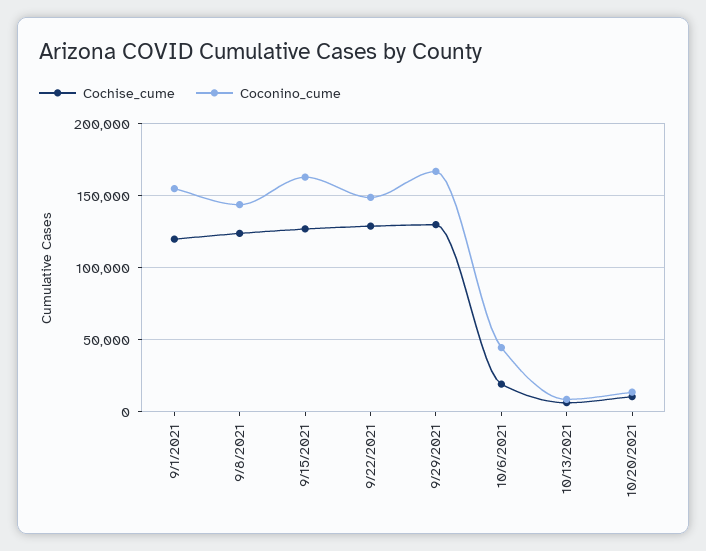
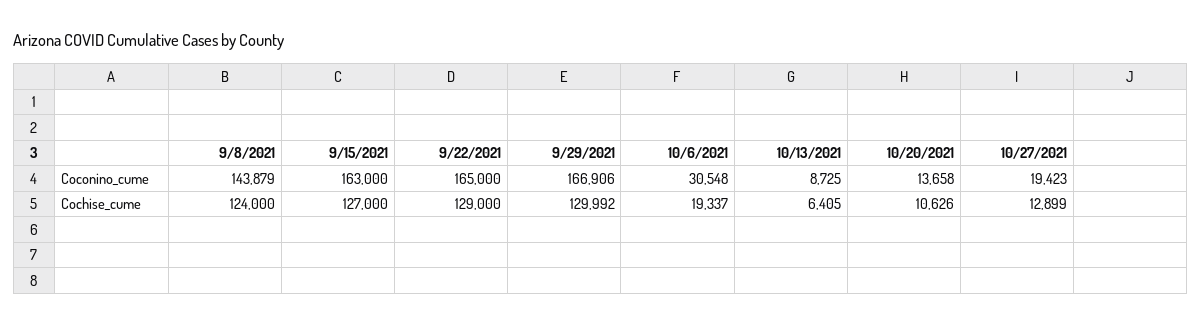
Cochise_cume, 9/1/2021: 120000 -> none
Coconino_cume, 9/1/2021: 155000 -> none
Coconino_cume, 9/22/2021: 150000 -> 165000
Coconino_cume, 10/6/2021: 45000 -> 30548
Coconino_cume, 10/27/2021: none -> 19423
Cochise_cume, 10/27/2021: none -> 12899

